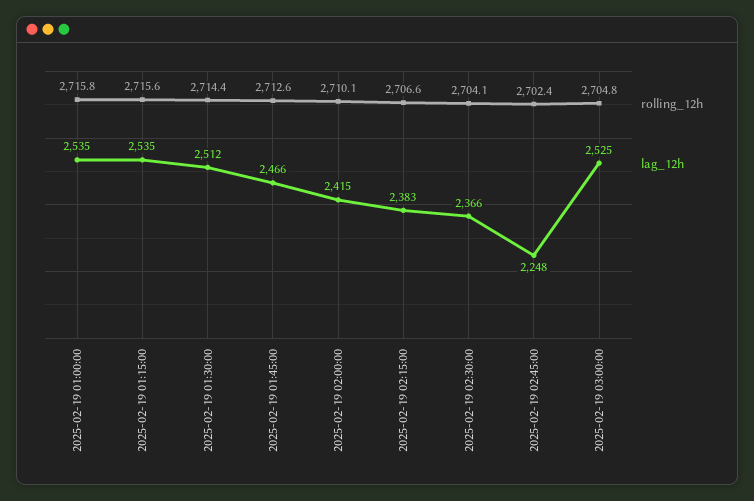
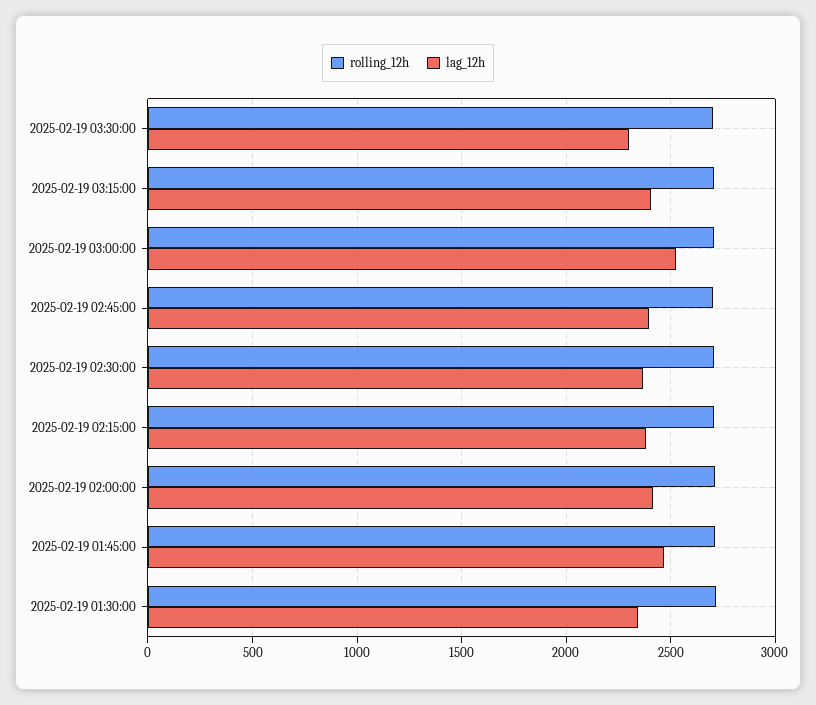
rolling_12h, 2025-02-19 01:00:00: 2715.8 -> none
lag_12h, 2025-02-19 01:00:00: 2535 -> none
rolling_12h, 2025-02-19 01:15:00: 2715.6 -> none
lag_12h, 2025-02-19 01:15:00: 2535 -> none
lag_12h, 2025-02-19 01:30:00: 2512 -> 2350
lag_12h, 2025-02-19 02:45:00: 2248 -> 2400
rolling_12h, 2025-02-19 03:30:00: none -> 2700
lag_12h, 2025-02-19 03:30:00: none -> 2300
rolling_12h, 2025-02-19 03:15:00: none -> 2700
lag_12h, 2025-02-19 03:15:00: none -> 2400

